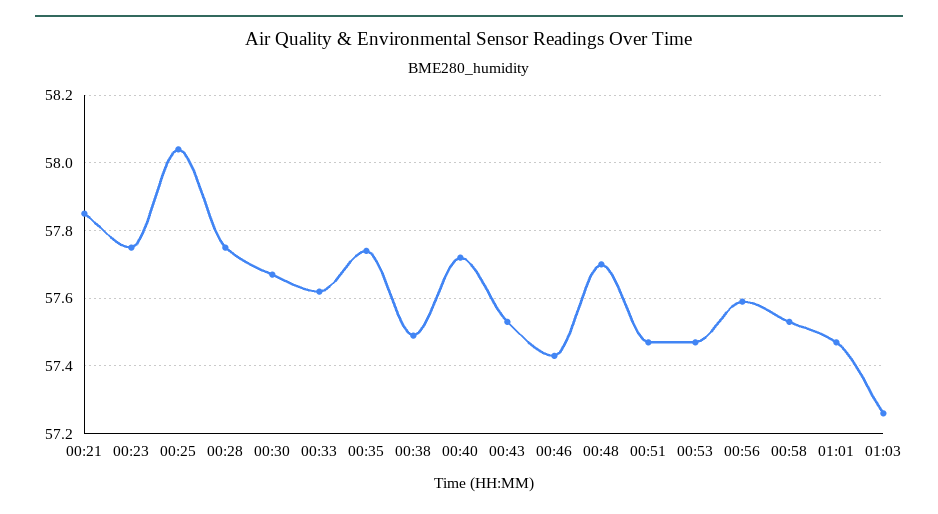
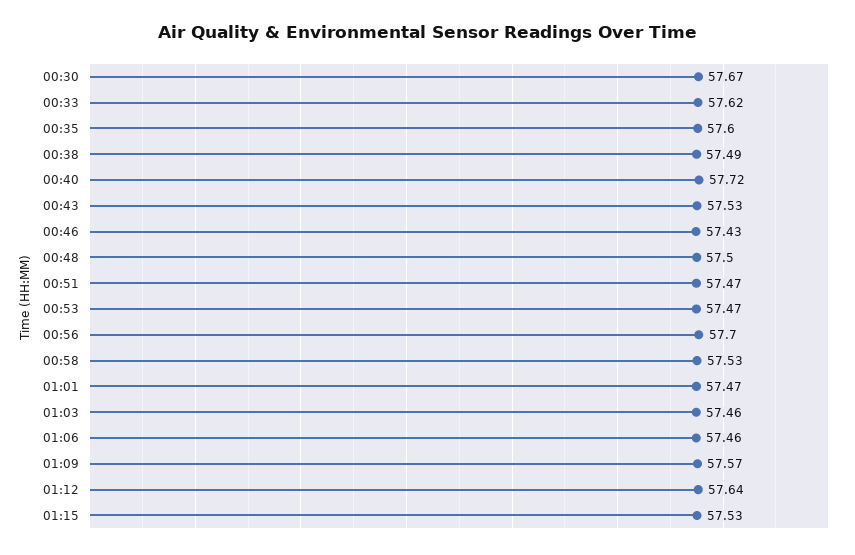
00:21: 57.85 -> none
00:23: 57.75 -> none
00:25: 58.05 -> none
00:28: 57.75 -> none
00:35: 57.75 -> 57.6
00:48: 57.7 -> 57.5
00:56: 57.6 -> 57.7
01:03: 57.25 -> 57.46
01:06: none -> 57.46
01:09: none -> 57.57
01:12: none -> 57.64
01:15: none -> 57.53

